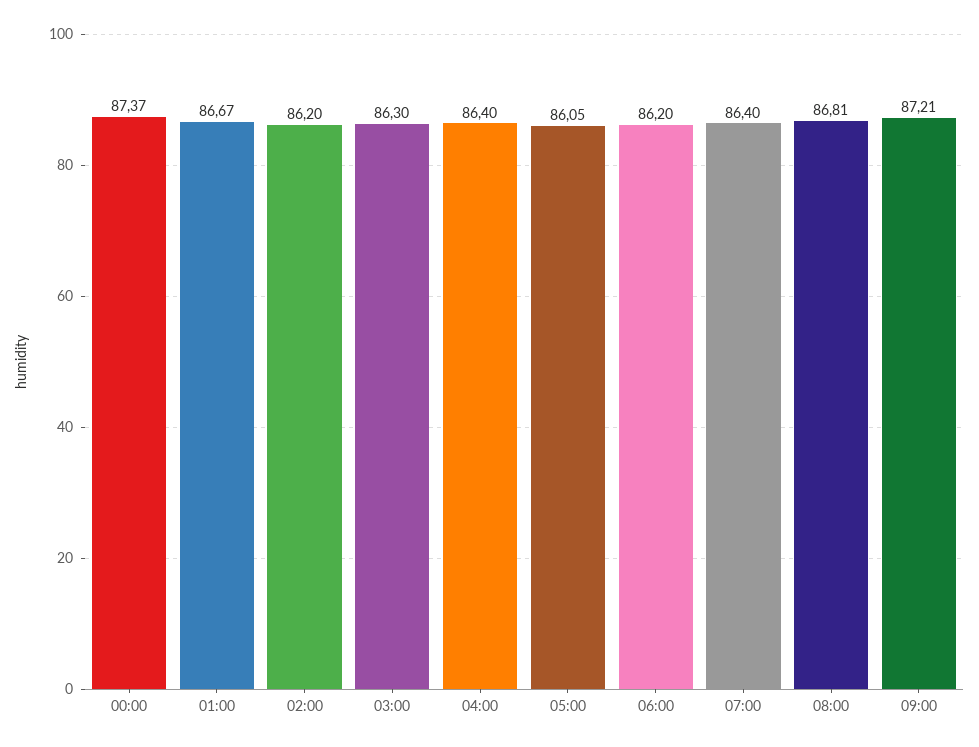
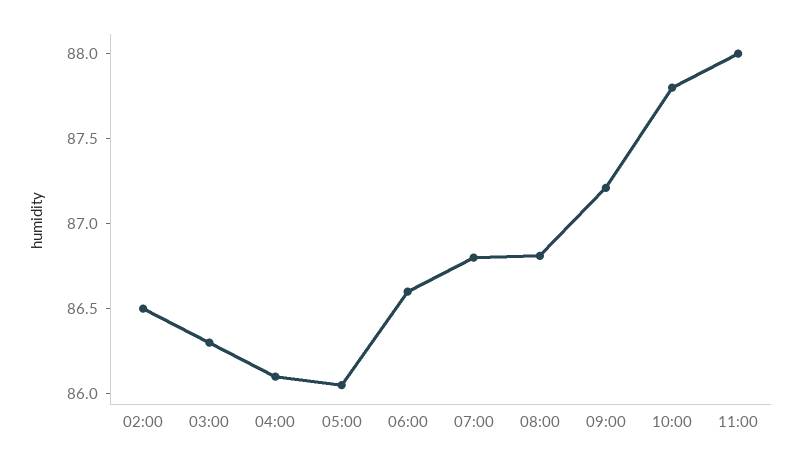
00:00: 87.37 -> none
01:00: 86.67 -> none
02:00: 86.2 -> 86.5
04:00: 86.4 -> 86.1
06:00: 86.2 -> 86.6
07:00: 86.4 -> 86.8
10:00: none -> 87.8
11:00: none -> 88

